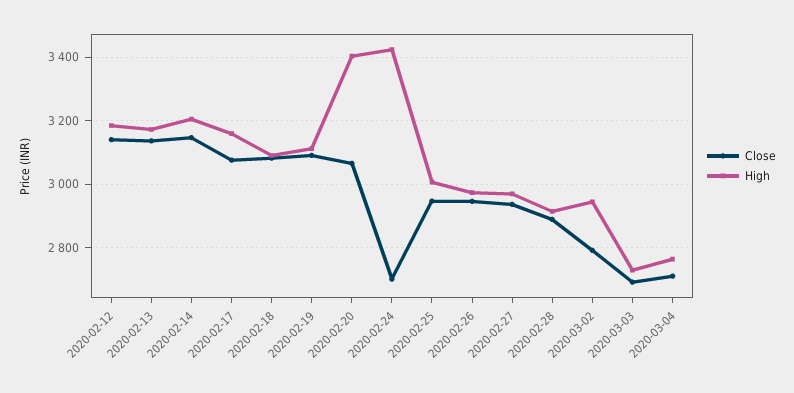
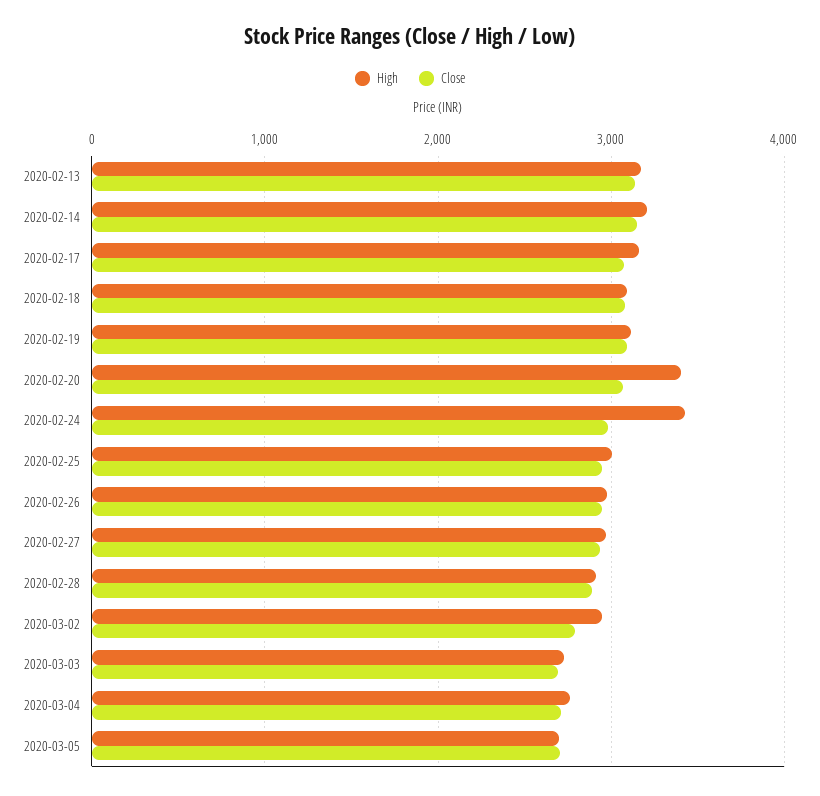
Close, 2020-02-12: 3140 -> none
High, 2020-02-12: 3180 -> none
Close, 2020-02-24: 2700 -> 3000
High, 2020-03-05: none -> 2700
Close, 2020-03-05: none -> 2700

